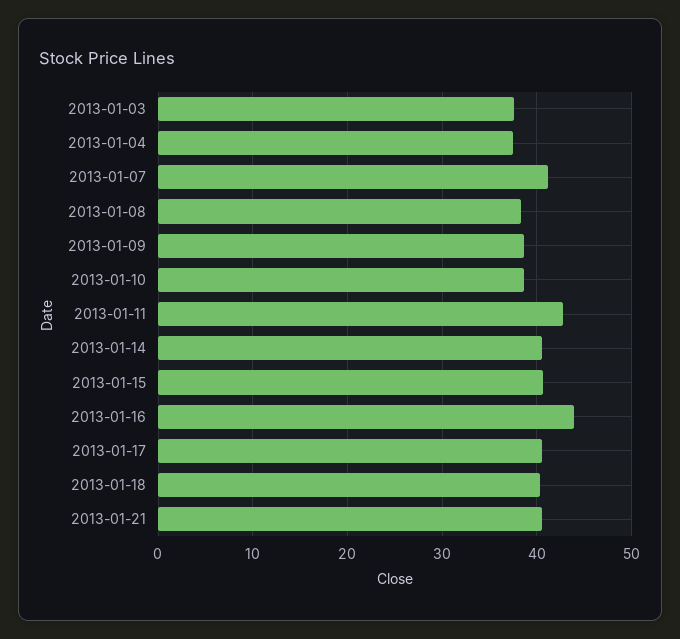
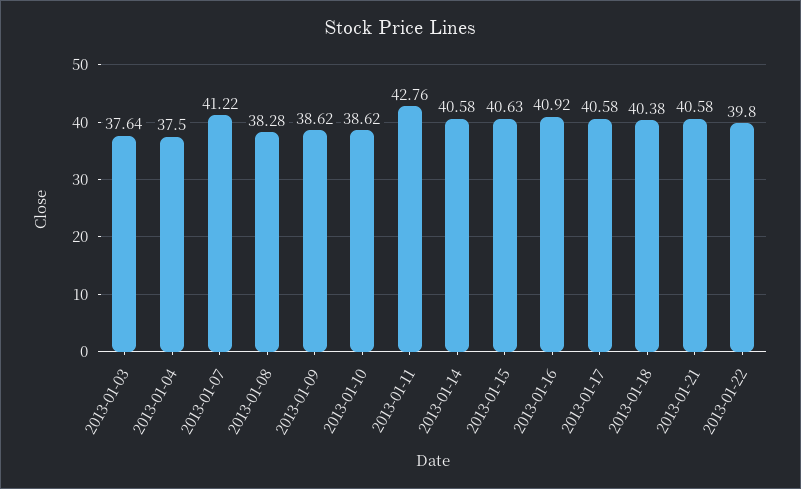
2013-01-16: 44 -> 40.92
2013-01-22: none -> 39.8

